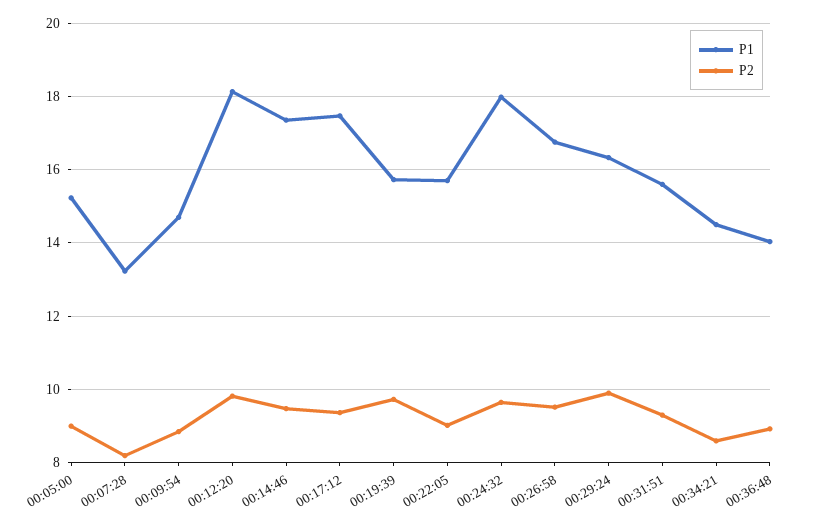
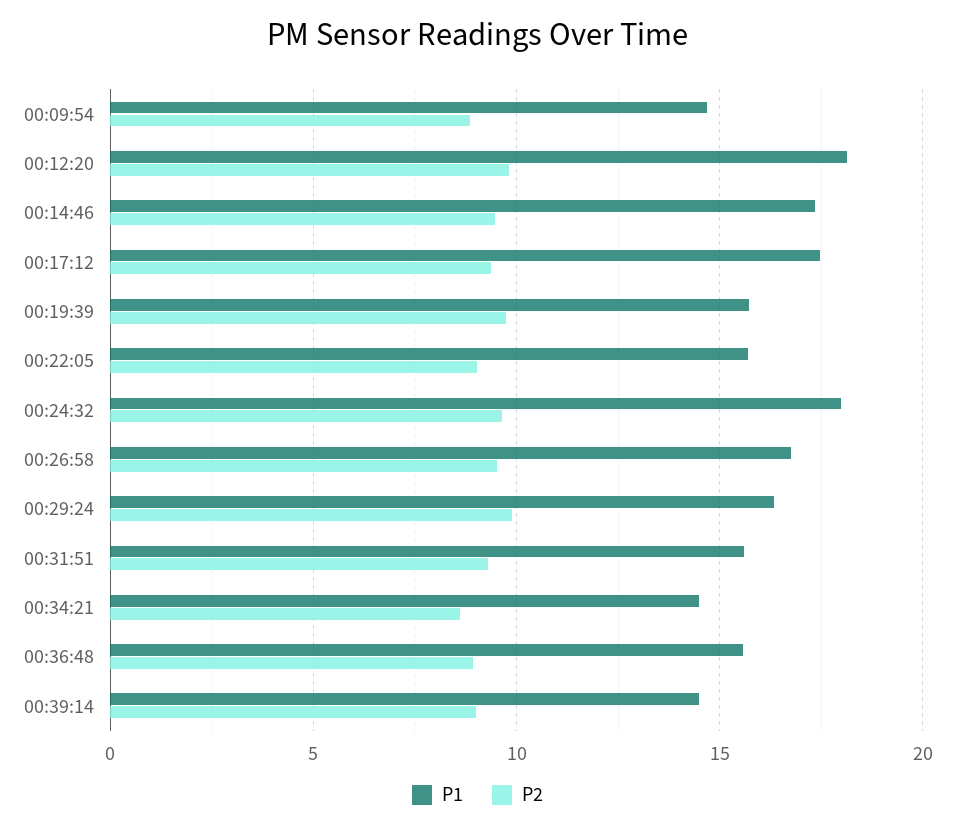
P1, 00:05:00: 15.2 -> none
P2, 00:05:00: 9 -> none
P1, 00:07:28: 13.2 -> none
P2, 00:07:28: 8.2 -> none
P1, 00:36:48: 14 -> 15.5
P1, 00:39:14: none -> 14.5
P2, 00:39:14: none -> 9

